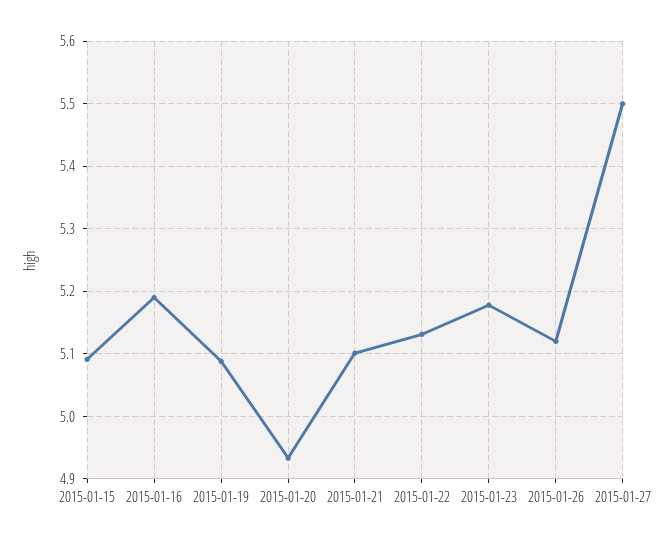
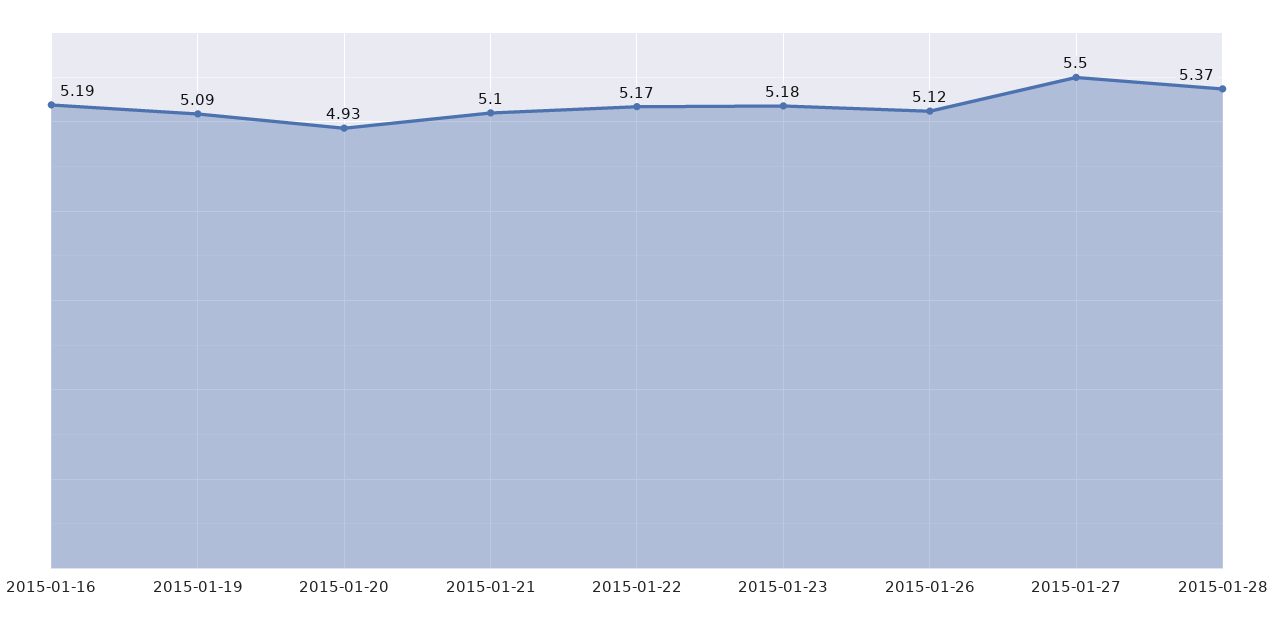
2015-01-15: 5.09 -> none
2015-01-22: 5.13 -> 5.17
2015-01-28: none -> 5.37

